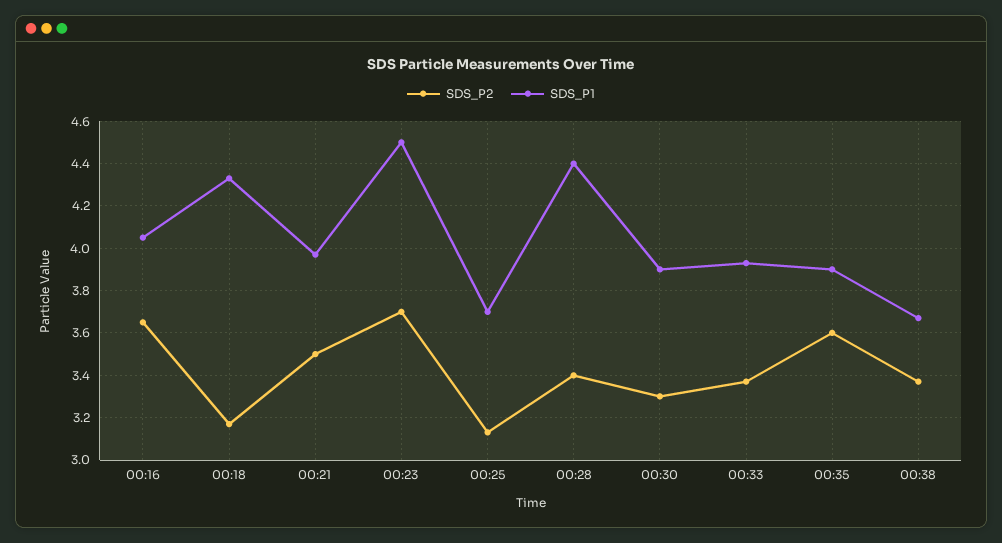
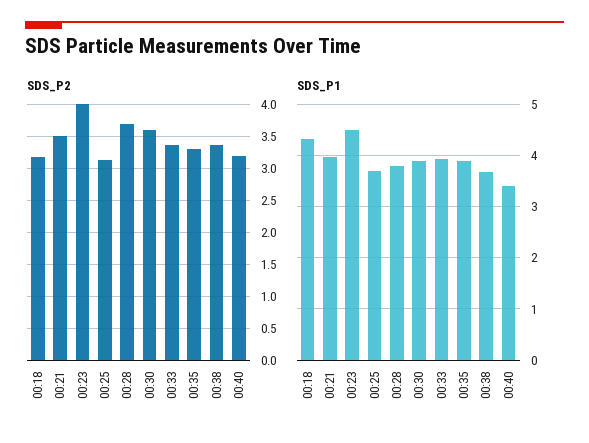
SDS_P2, 00:16: 3.65 -> none
SDS_P1, 00:16: 4.05 -> none
SDS_P2, 00:23: 3.7 -> 4
SDS_P2, 00:28: 3.4 -> 3.7
SDS_P1, 00:28: 4.4 -> 3.8
SDS_P2, 00:30: 3.3 -> 3.6
SDS_P2, 00:35: 3.6 -> 3.3
SDS_P2, 00:40: none -> 3.2
SDS_P1, 00:40: none -> 3.4

